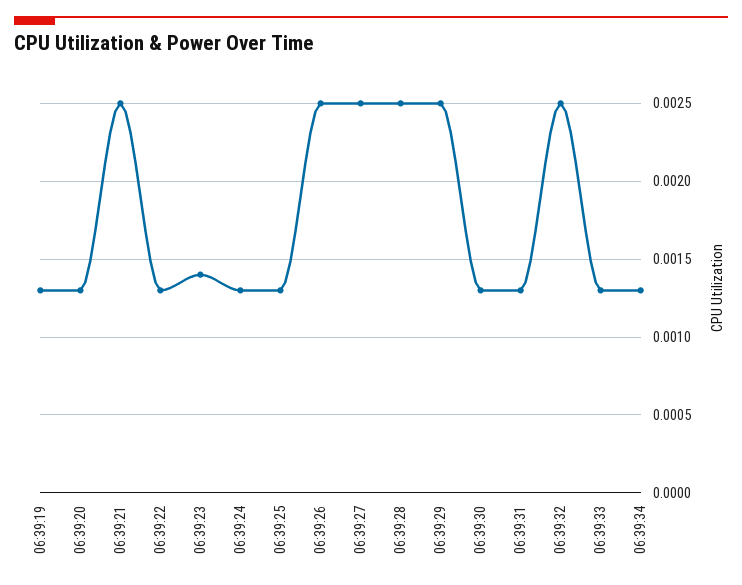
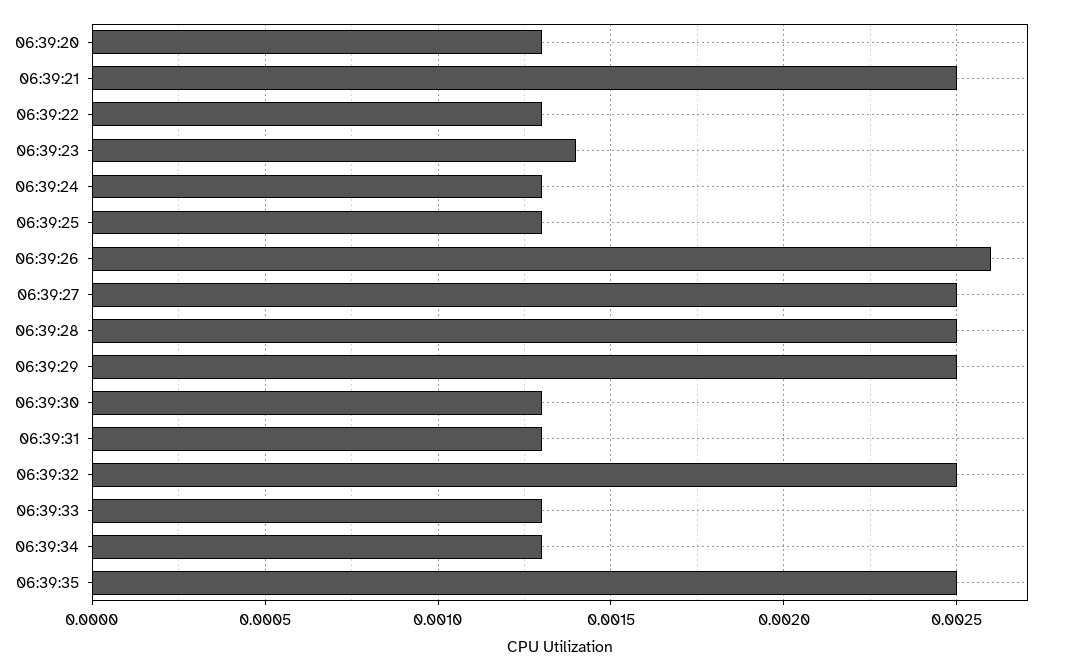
06:39:19: 0.0013 -> none
06:39:26: 0.0025 -> 0.0026
06:39:35: none -> 0.0025

